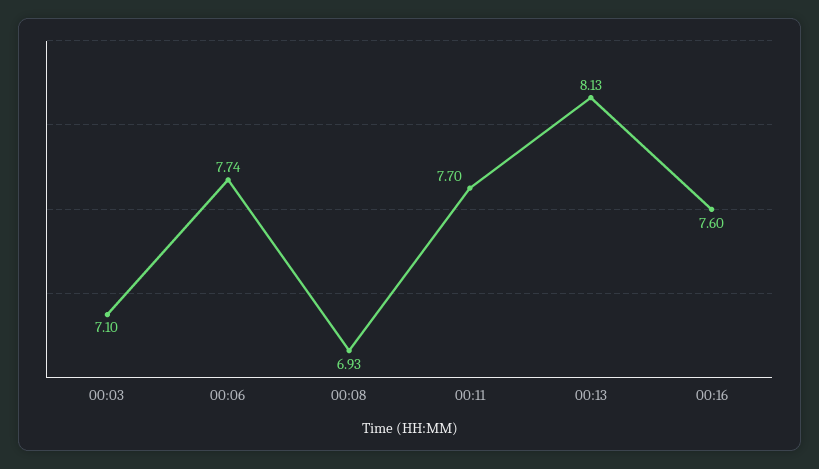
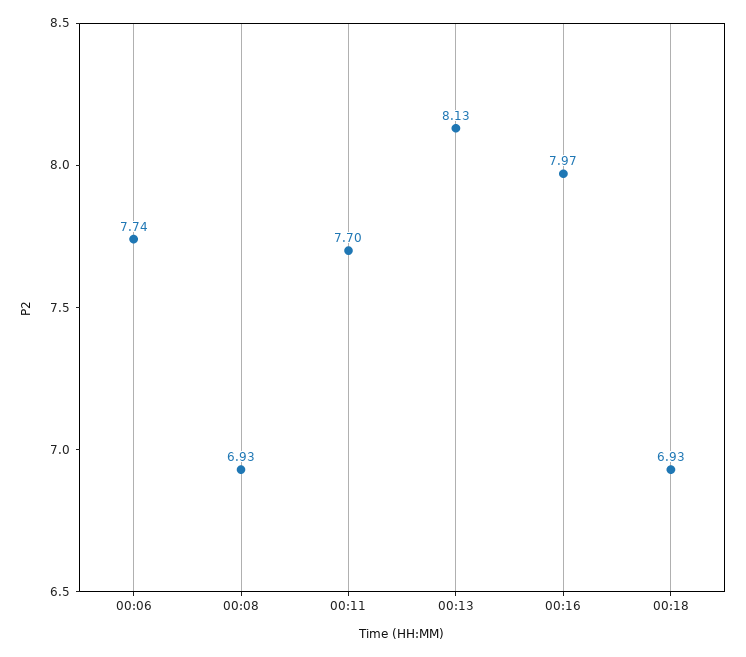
00:03: 7.1 -> none
00:16: 7.6 -> 7.97
00:18: none -> 6.93

